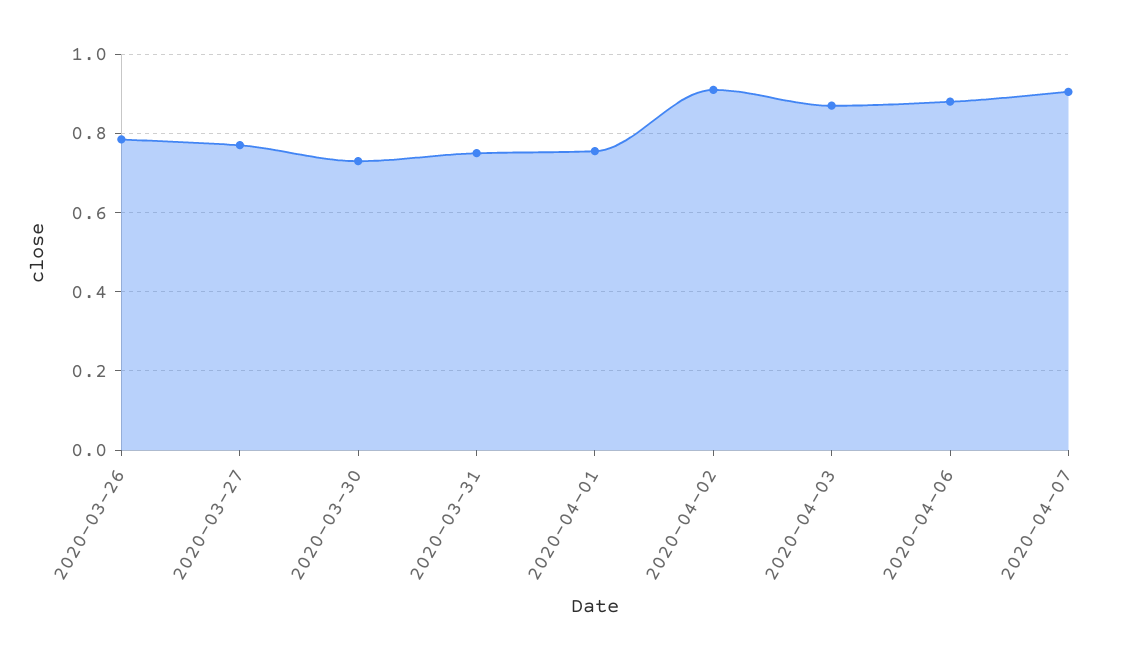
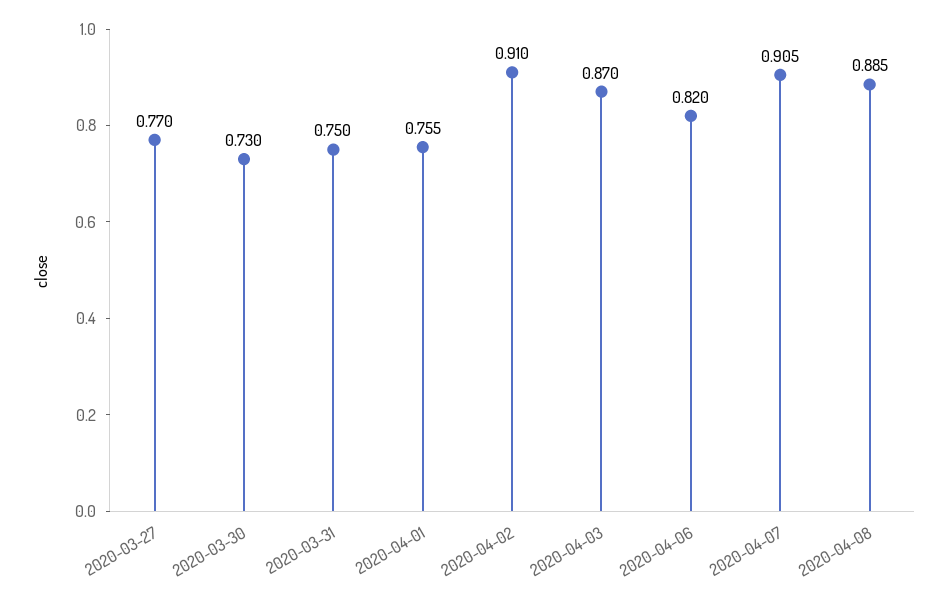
2020-03-26: 0.78 -> none
2020-04-06: 0.88 -> 0.82
2020-04-08: none -> 0.885

